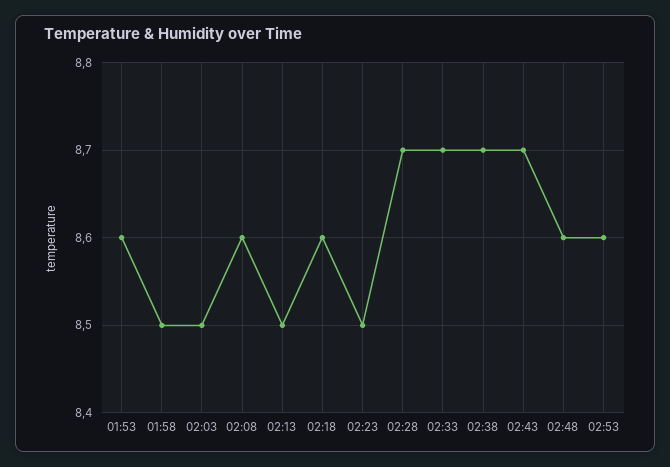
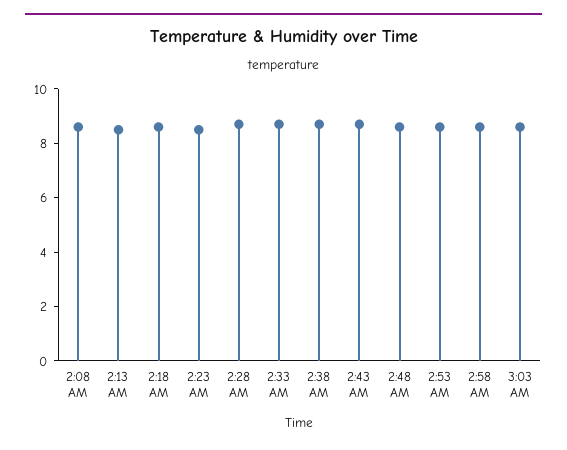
01:53: 8.6 -> none
01:58: 8.5 -> none
02:03: 8.5 -> none
2:58 AM: none -> 8.5
3:03 AM: none -> 8.5

